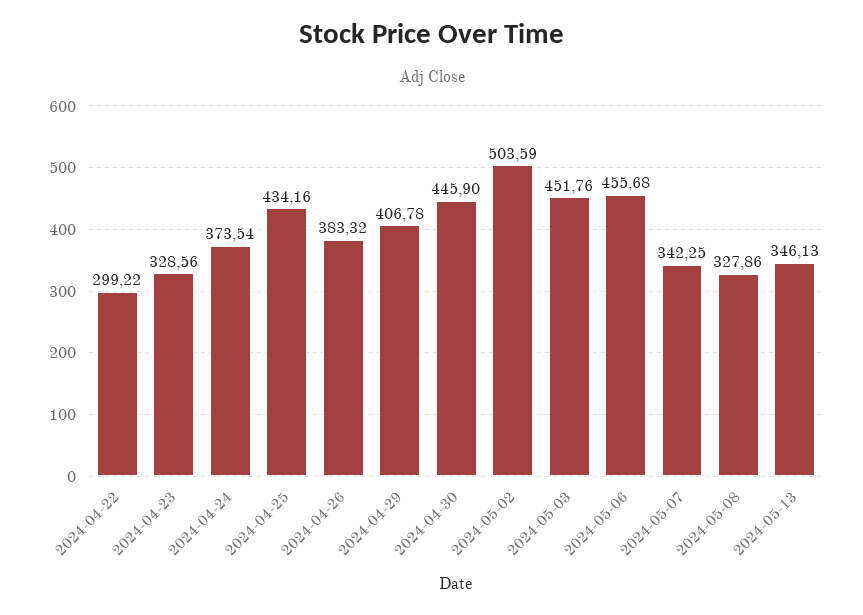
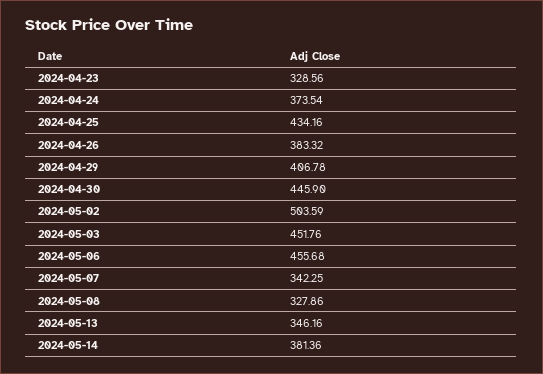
2024-04-22: 299.22 -> none
2024-05-13: 346.13 -> 346.16
2024-05-14: none -> 381.36

